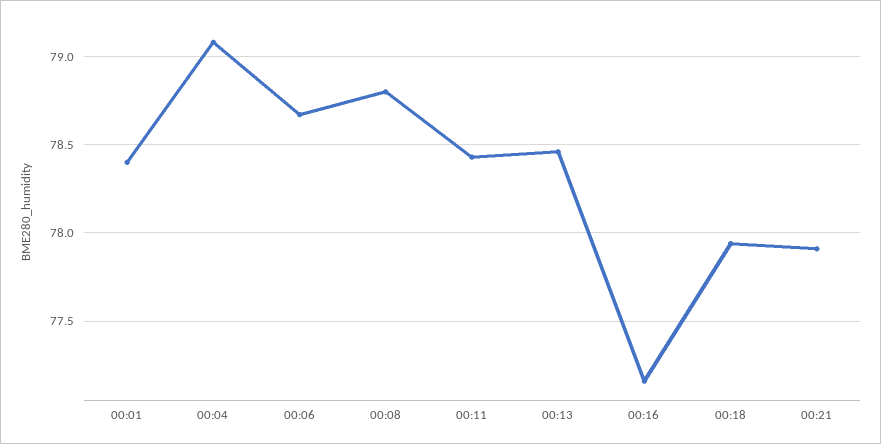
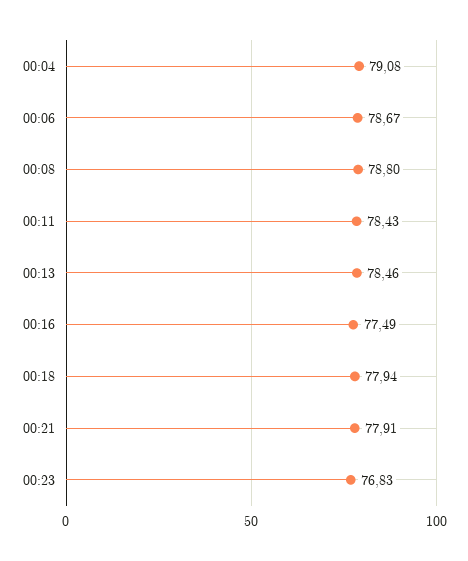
00:01: 78.4 -> none
00:16: 77.15 -> 77.49
00:23: none -> 76.83

